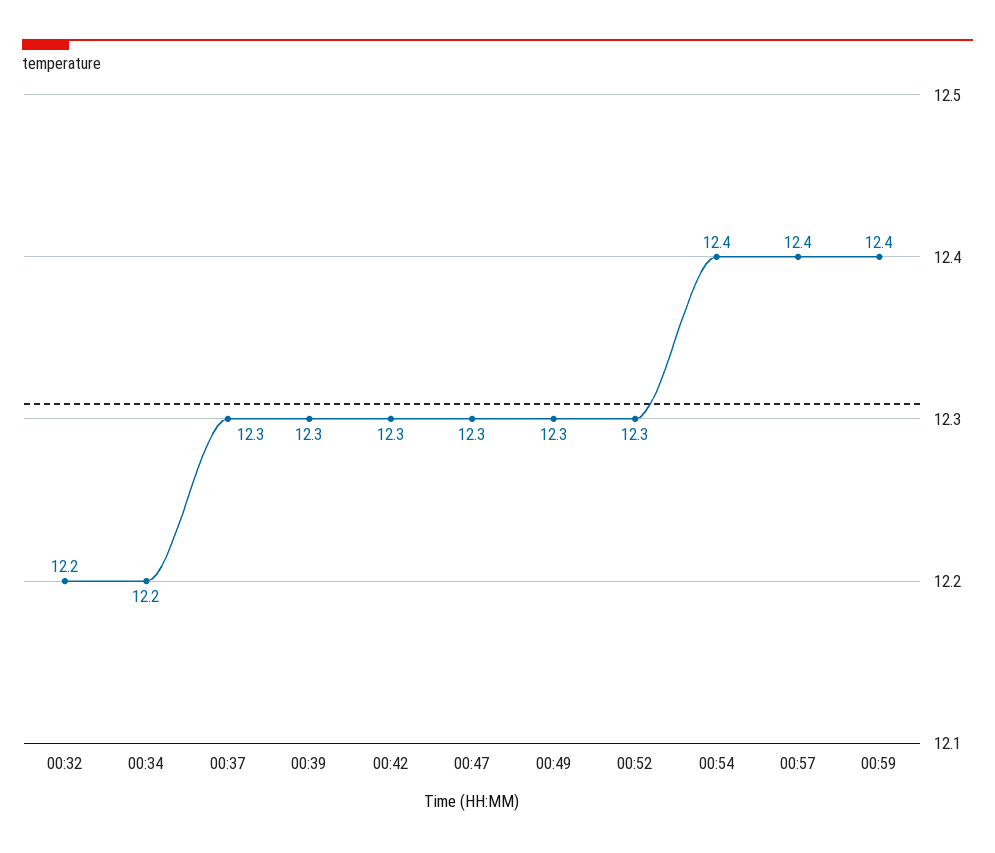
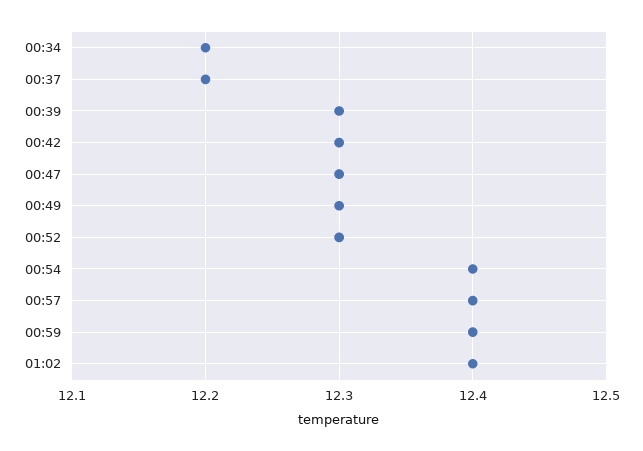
00:32: 12.2 -> none
00:37: 12.3 -> 12.2
01:02: none -> 12.4

